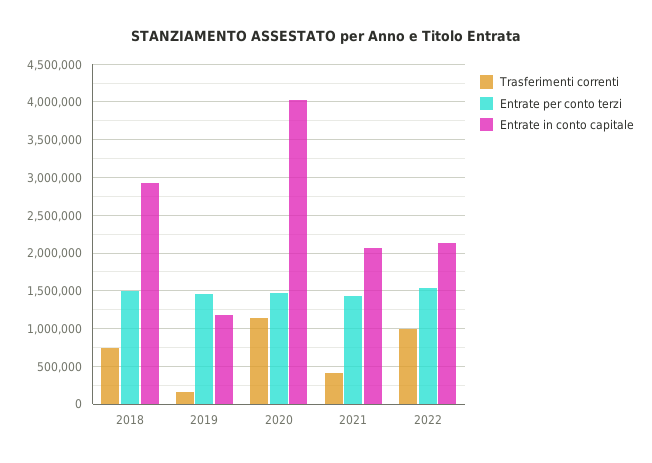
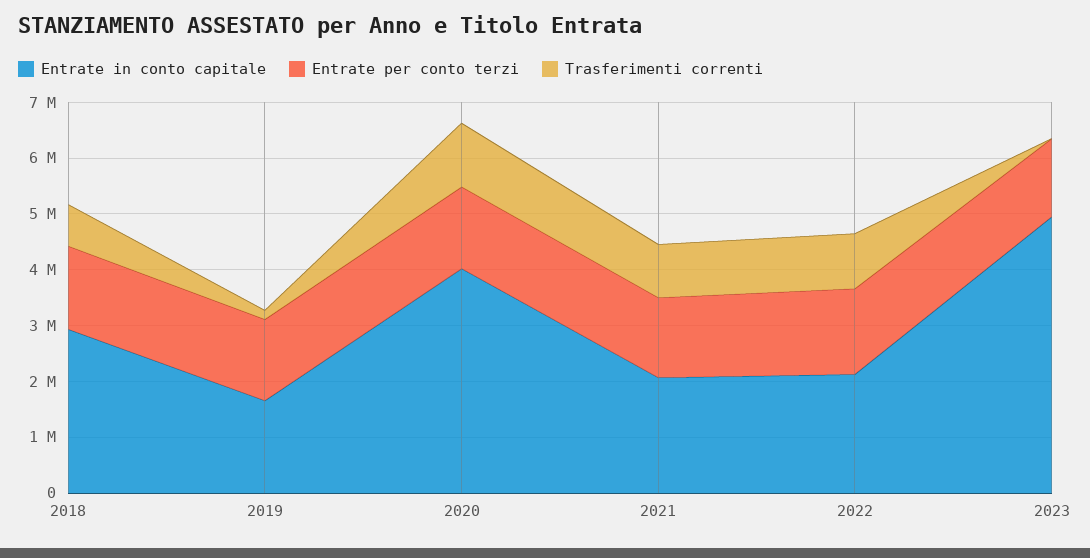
Entrate in conto capitale, 2019: 1200000 -> 1600000
Trasferimenti correnti, 2021: 400000 -> 1000000
Entrate in conto capitale, 2023: none -> 5000000
Entrate per conto terzi, 2023: none -> 1400000
Trasferimenti correnti, 2023: none -> 0

